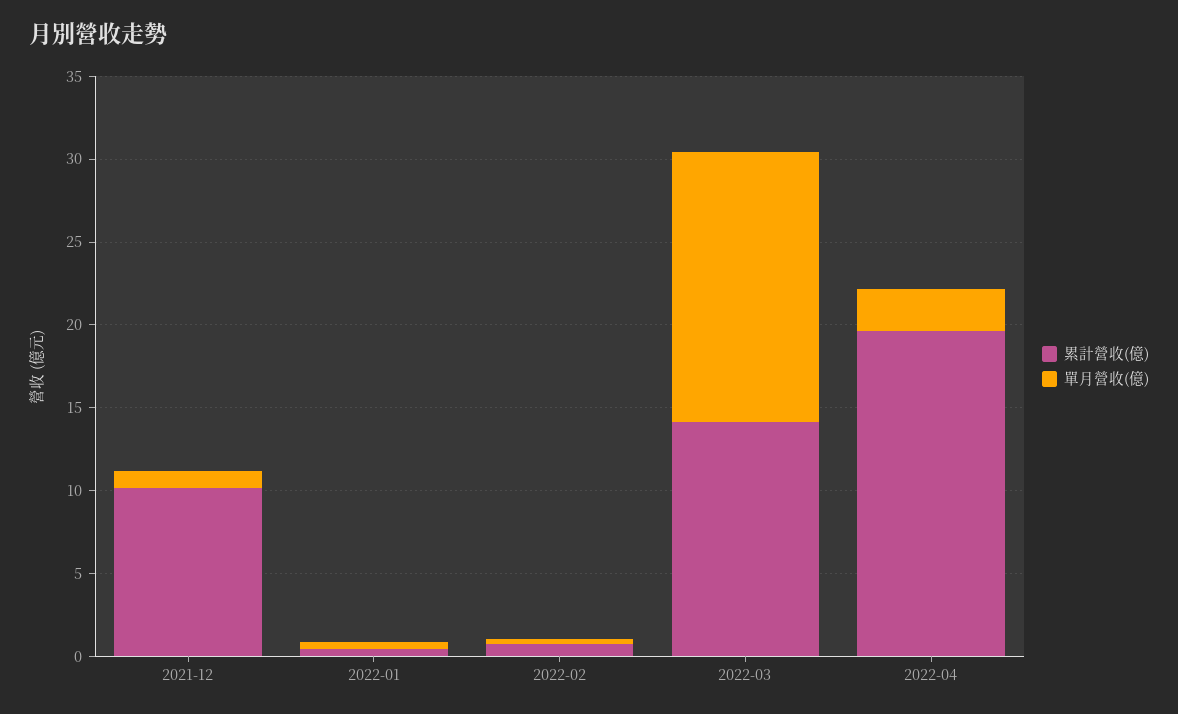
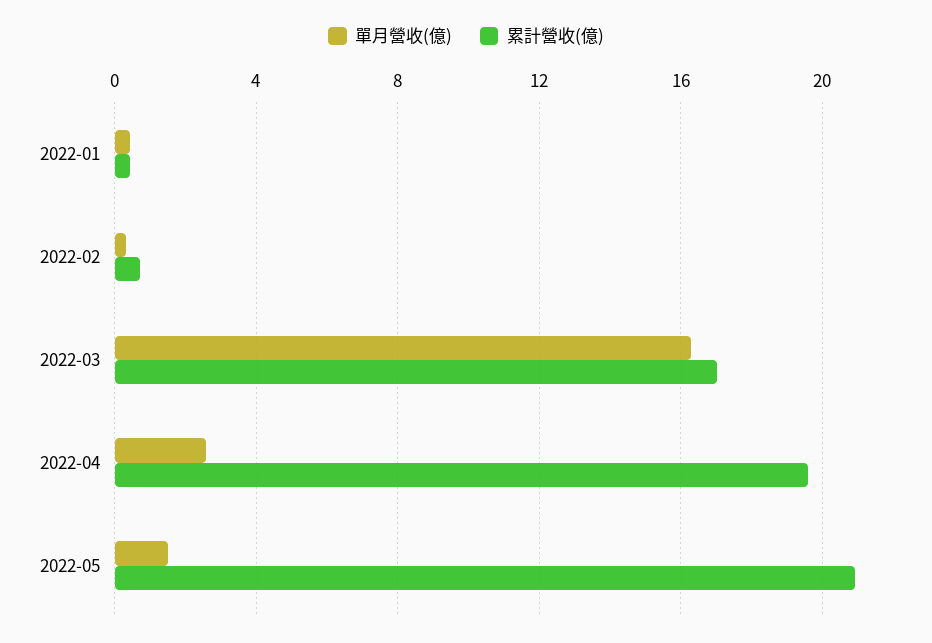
累計營收(億), 2021-12: 10 -> none
單月營收(億), 2021-12: 1 -> none
累計營收(億), 2022-03: 14 -> 17
單月營收(億), 2022-05: none -> 1.5
累計營收(億), 2022-05: none -> 21

